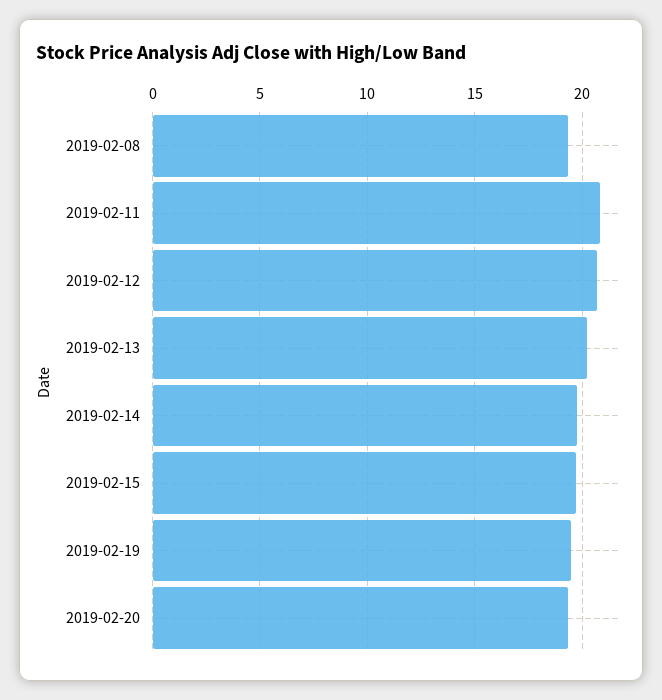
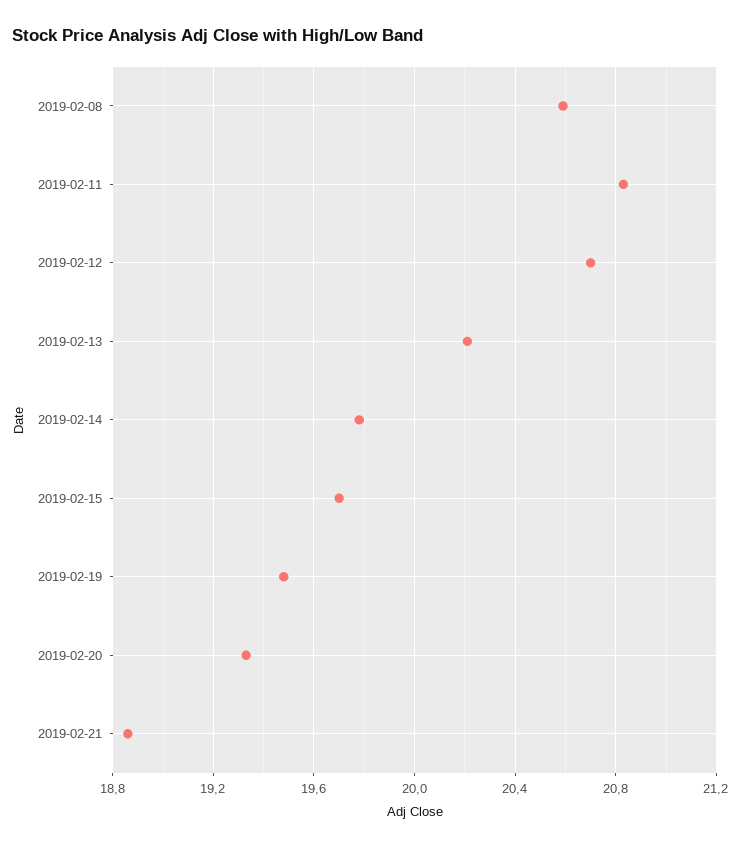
2019-02-08: 19.5 -> 20.6
2019-02-21: none -> 18.85

